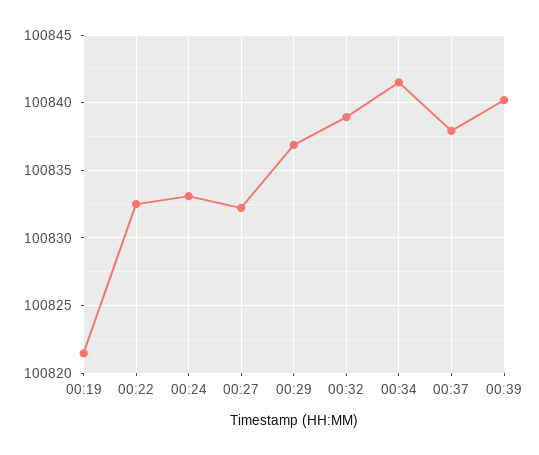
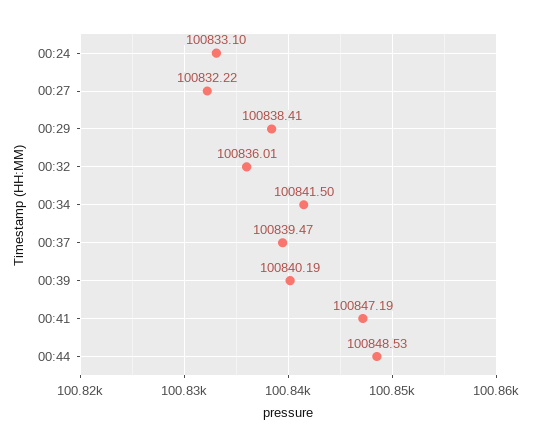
00:19: 100821.5 -> none
00:22: 100832.5 -> none
00:29: 100837 -> 100838.41
00:32: 100839 -> 100836.01
00:37: 100838 -> 100839.47
00:41: none -> 100847.19
00:44: none -> 100848.53

